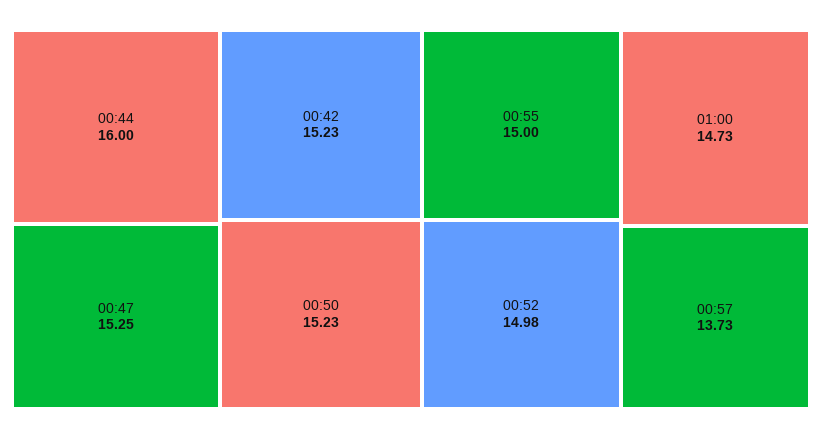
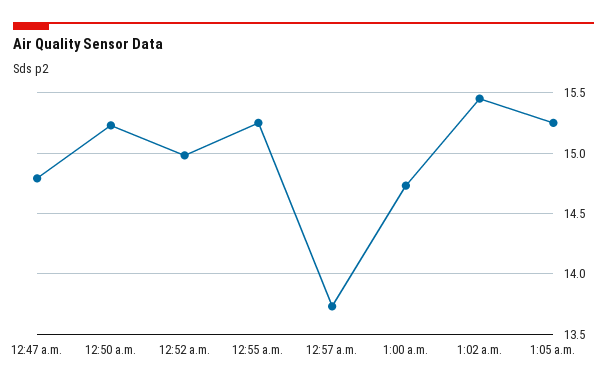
00:44: 16 -> none
00:47: 15.25 -> 14.8
00:42: 15.23 -> none
00:55: 15 -> 15.25
1:02 a.m.: none -> 15.45
1:05 a.m.: none -> 15.25

